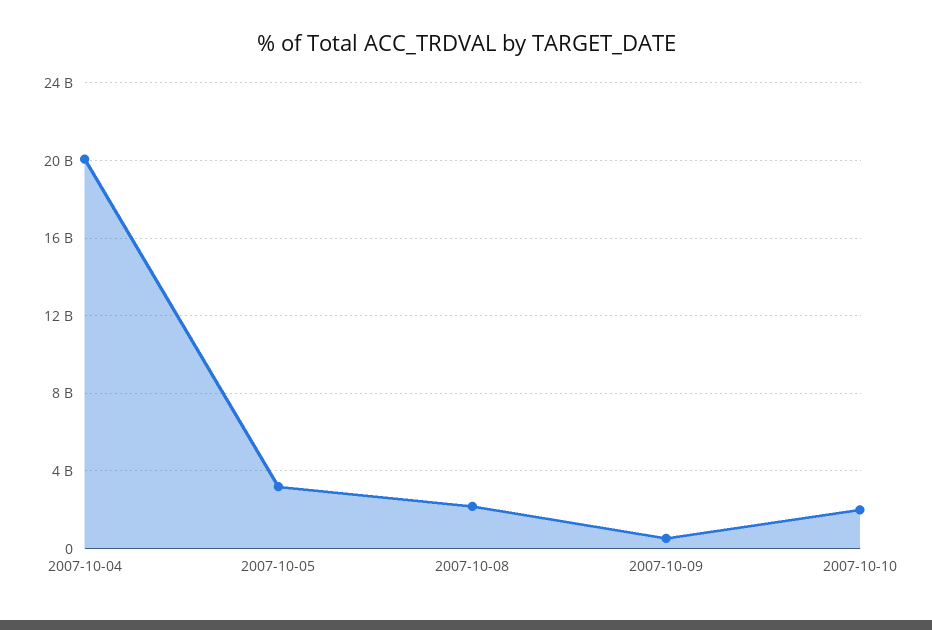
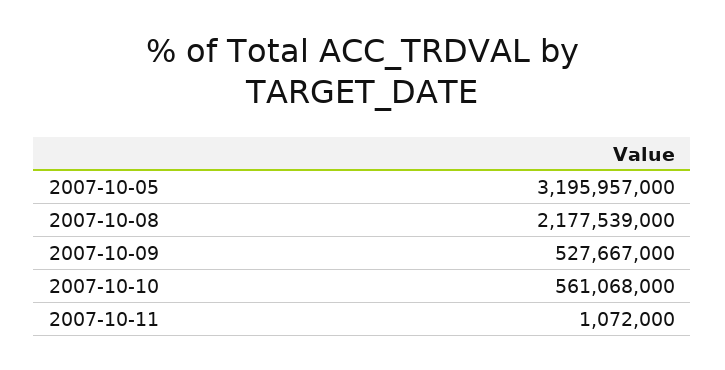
2007-10-04: 20000000000 -> none
2007-10-10: 2000000000 -> 561068000
2007-10-11: none -> 1072000

